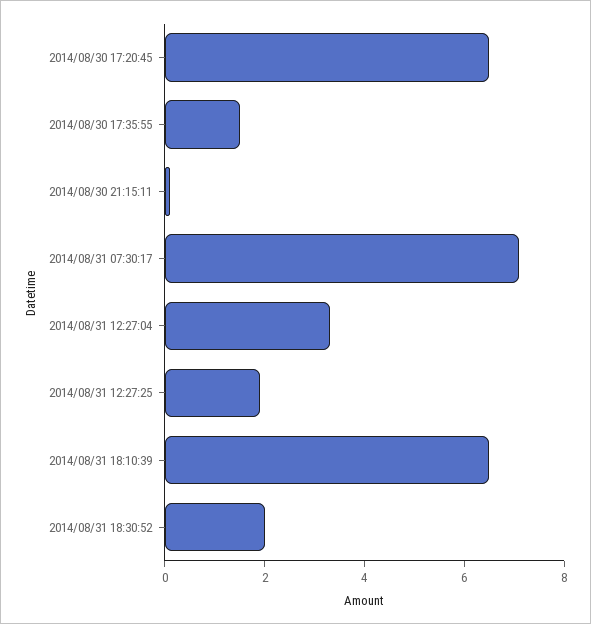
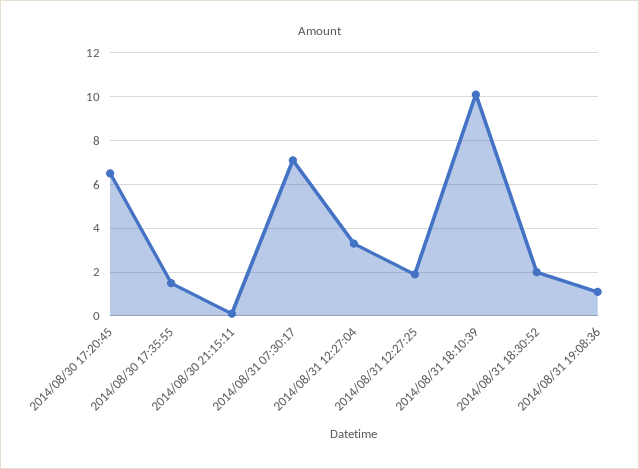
2014/08/31 18:10:39: 6.5 -> 10
2014/08/31 19:08:36: none -> 1

